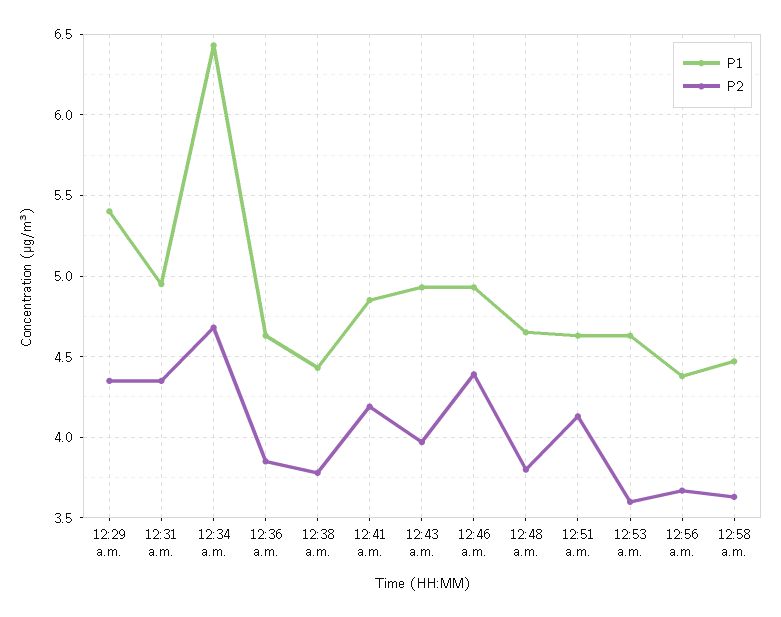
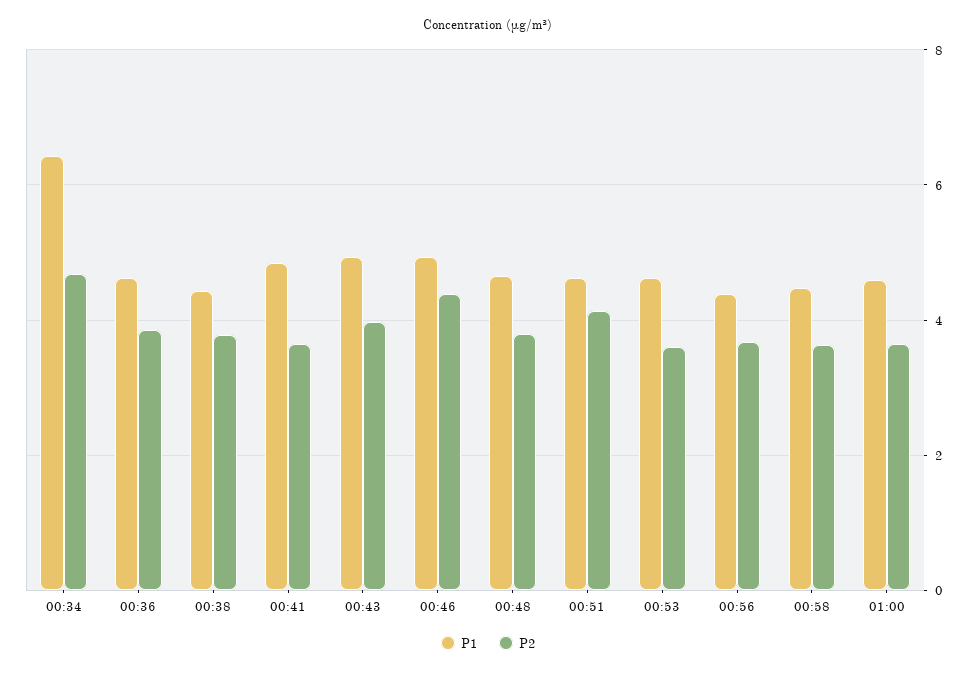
P1, 12:29 a.m.: 5.4 -> none
P2, 12:29 a.m.: 4.35 -> none
P1, 12:31 a.m.: 4.95 -> none
P2, 12:31 a.m.: 4.35 -> none
P2, 12:41 a.m.: 4.2 -> 3.6
P1, 01:00: none -> 4.6
P2, 01:00: none -> 3.6

